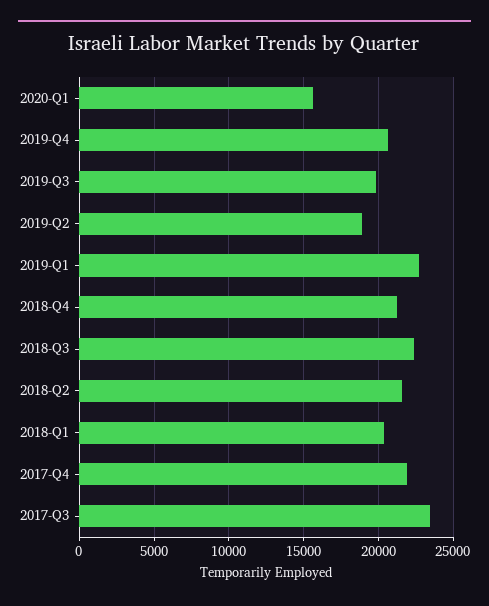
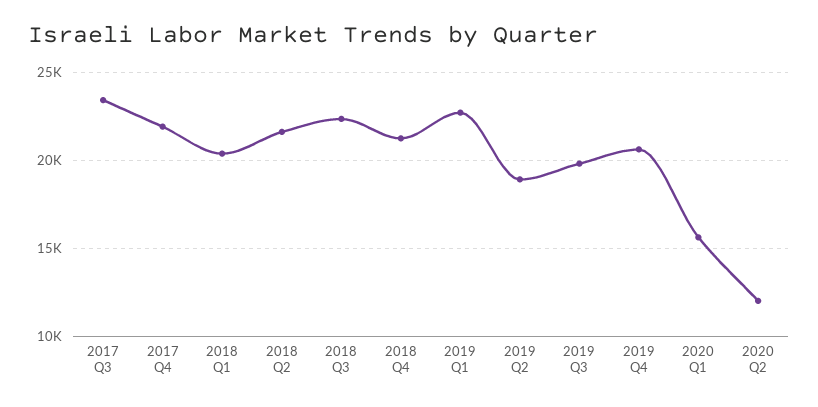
2020 Q2: none -> 12000

